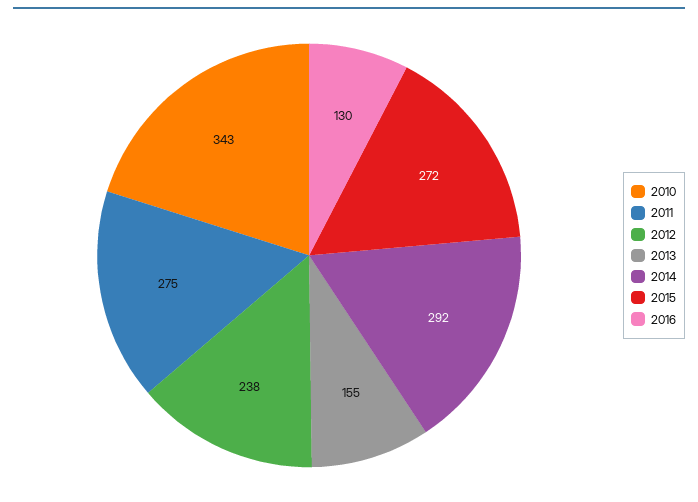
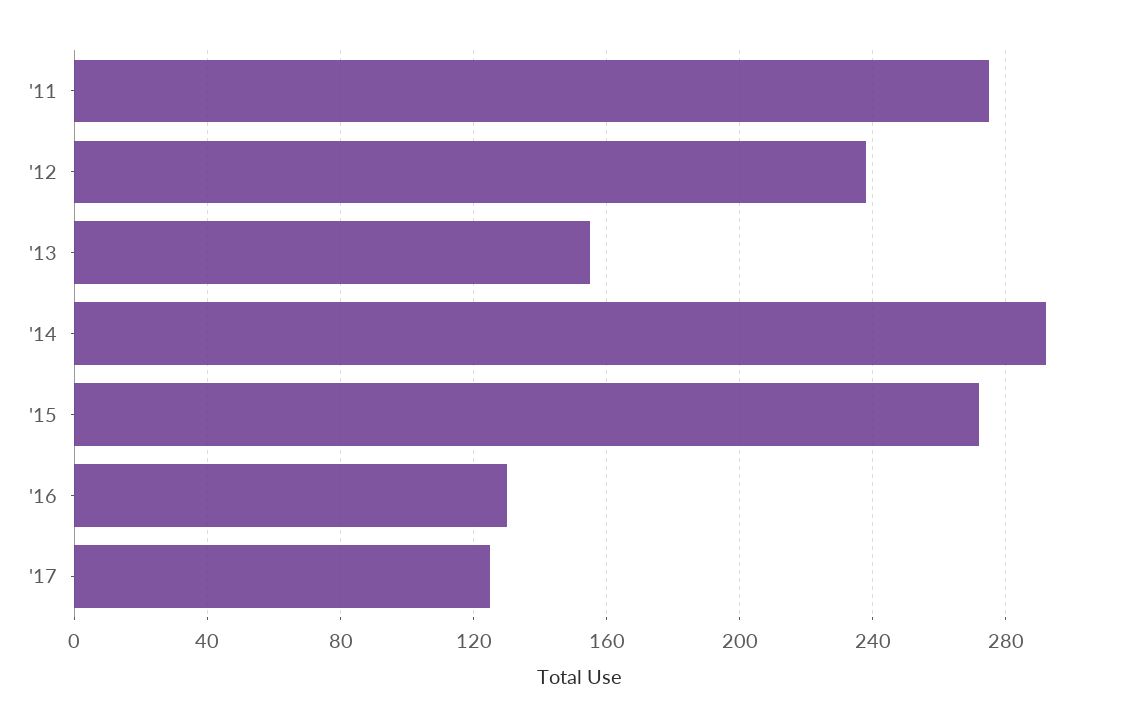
2010: 343 -> none
'17: none -> 125

